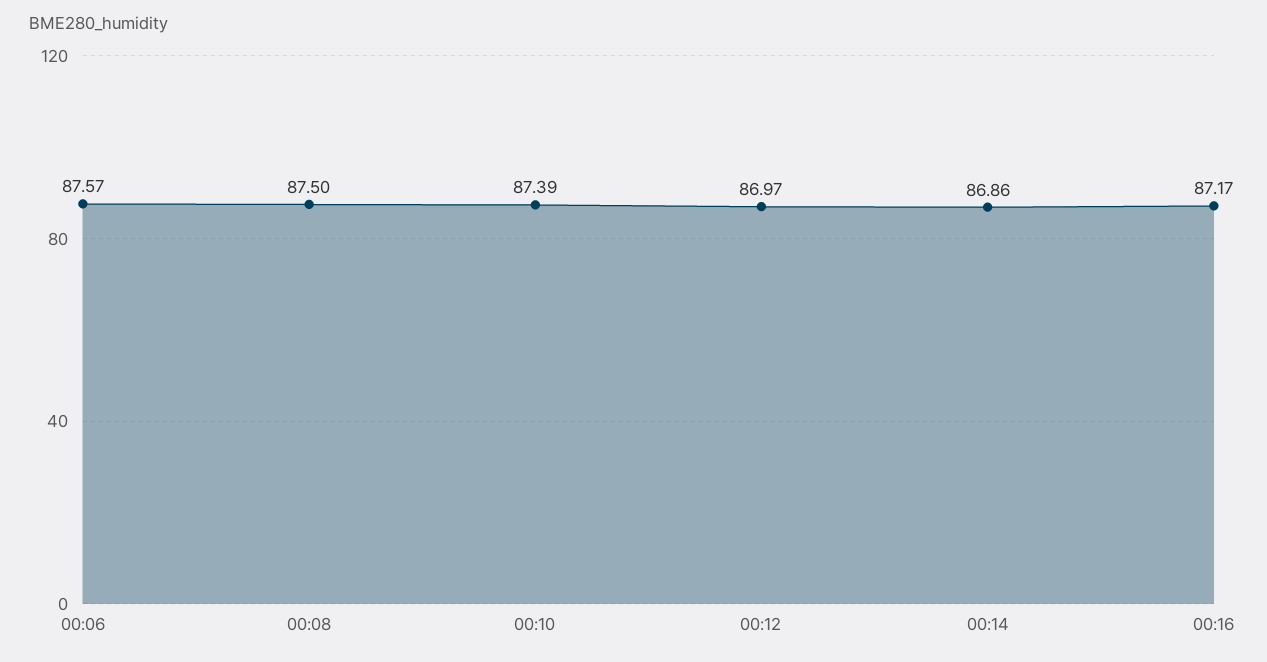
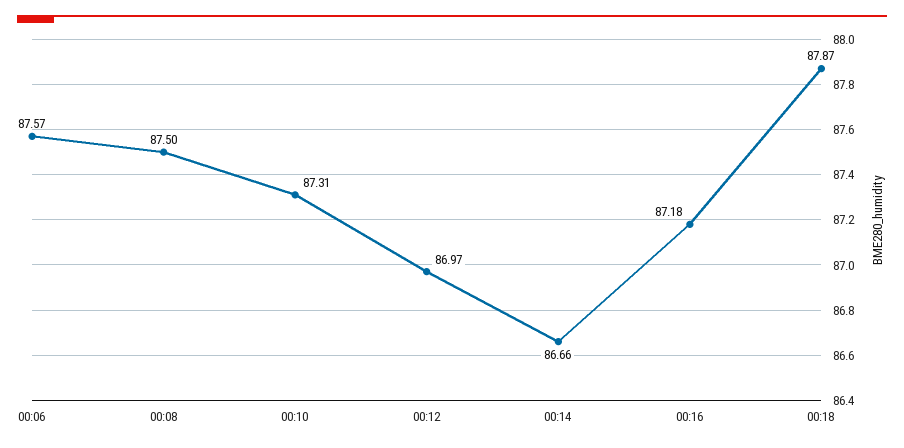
00:10: 87.39 -> 87.31
00:14: 86.86 -> 86.66
00:16: 87.17 -> 87.18
00:18: none -> 87.87

